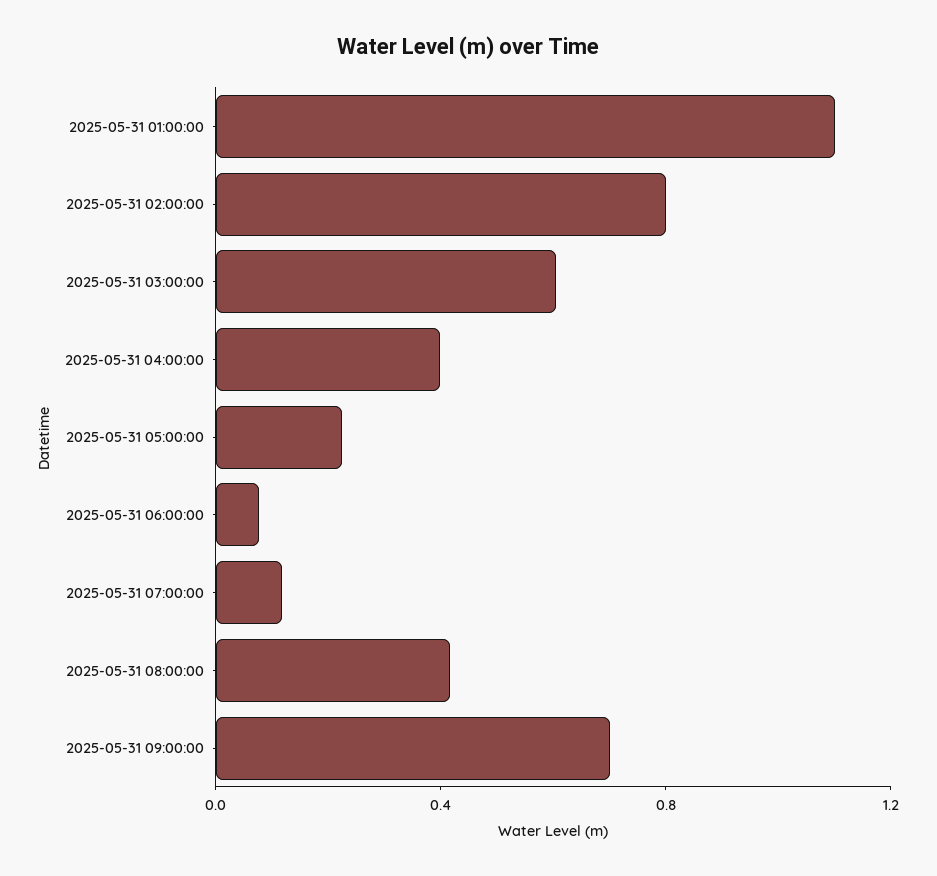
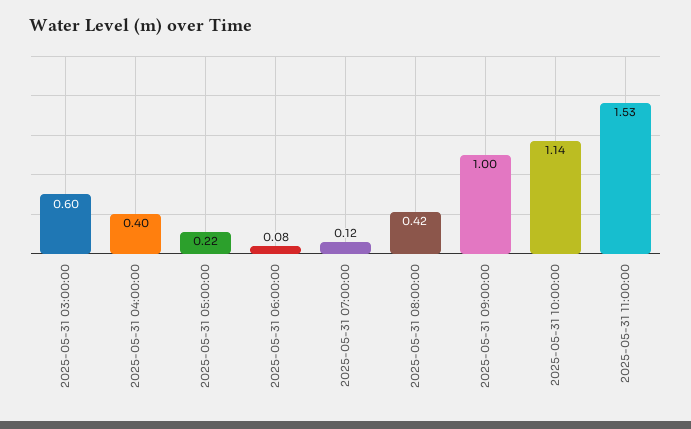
2025-05-31 01:00:00: 1.1 -> none
2025-05-31 02:00:00: 0.8 -> none
2025-05-31 09:00:00: 0.7 -> 1
2025-05-31 10:00:00: none -> 1.14
2025-05-31 11:00:00: none -> 1.53

